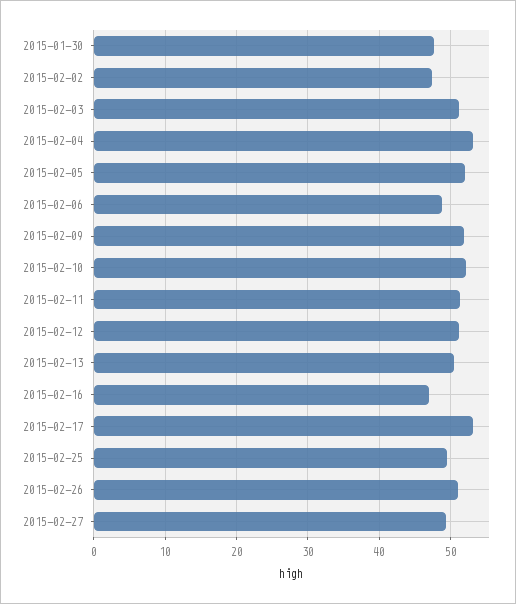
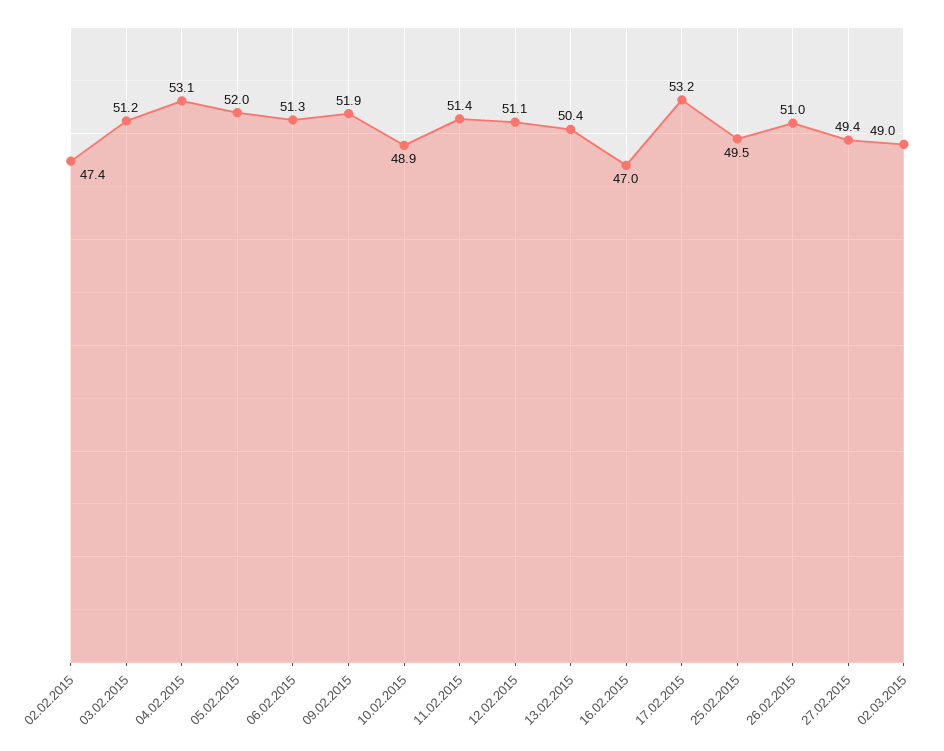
2015-01-30: 48 -> none
2015-02-06: 49 -> 51.3
2015-02-10: 52 -> 48.9
02.03.2015: none -> 49

